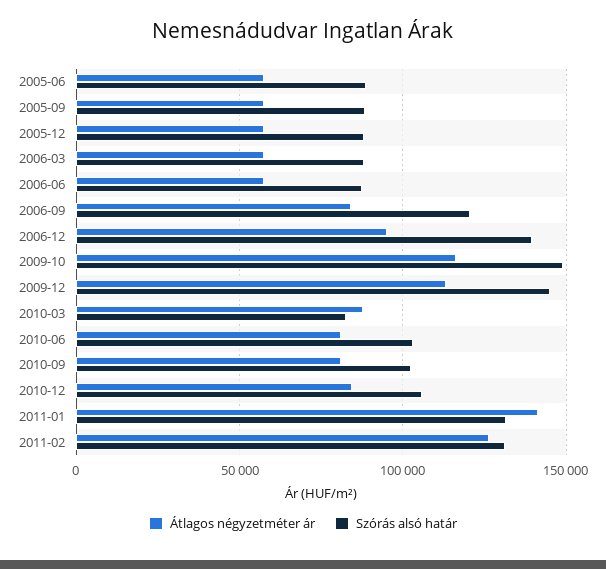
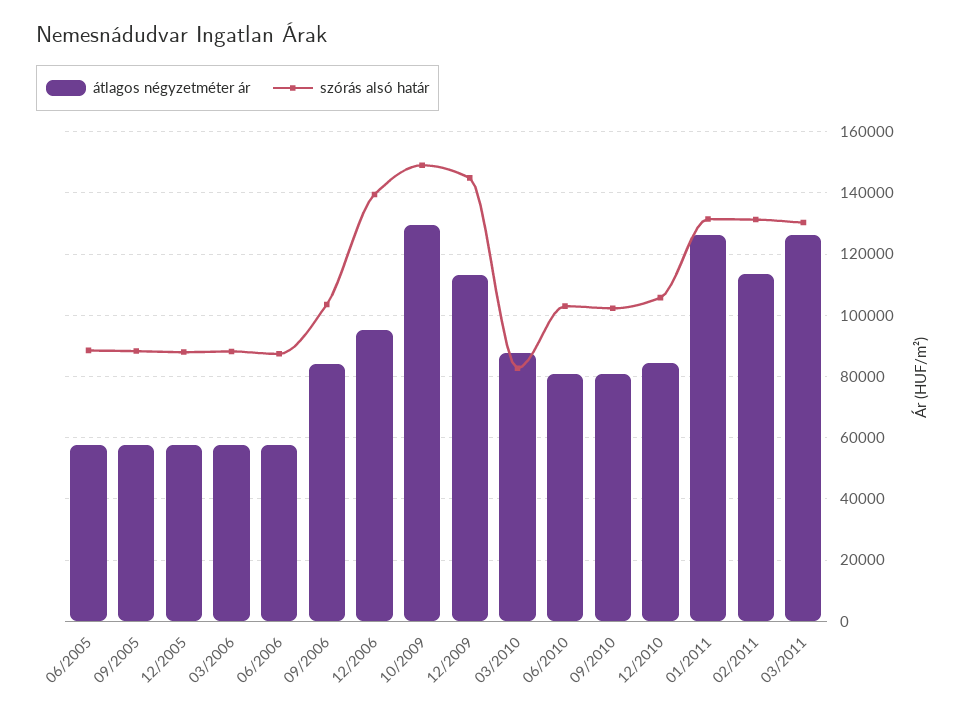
Szórás alsó határ, 2006-09: 120000 -> 104000
Átlagos négyzetméter ár, 2009-10: 115000 -> 130000
Átlagos négyzetméter ár, 2011-01: 140000 -> 126000
Átlagos négyzetméter ár, 2011-02: 125000 -> 114000
Átlagos négyzetméter ár, 03/2011: none -> 126000
Szórás alsó határ, 03/2011: none -> 130000

